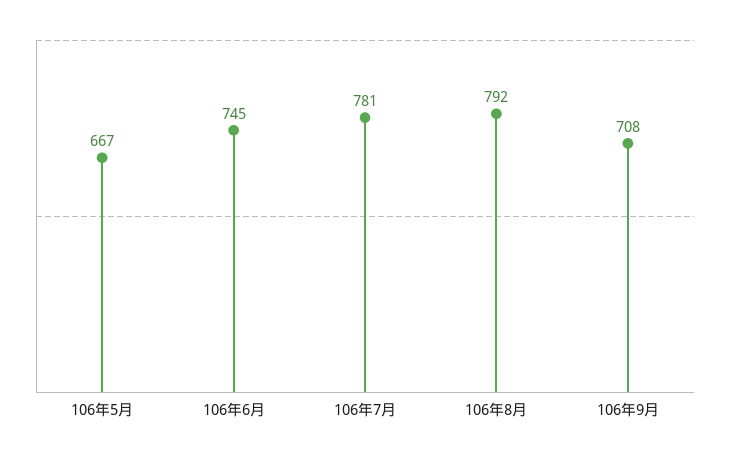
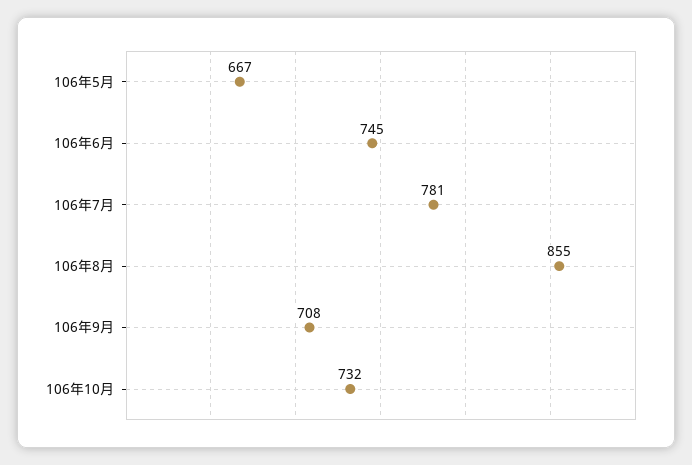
106年8月: 792 -> 855
106年10月: none -> 732

